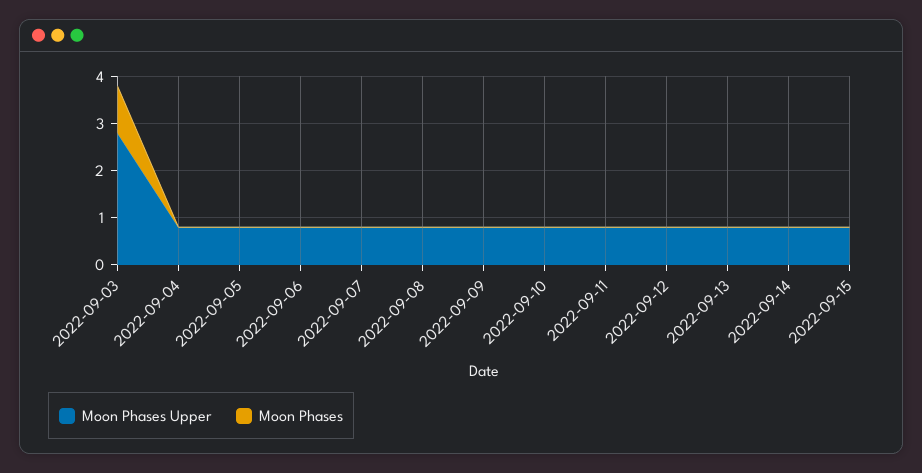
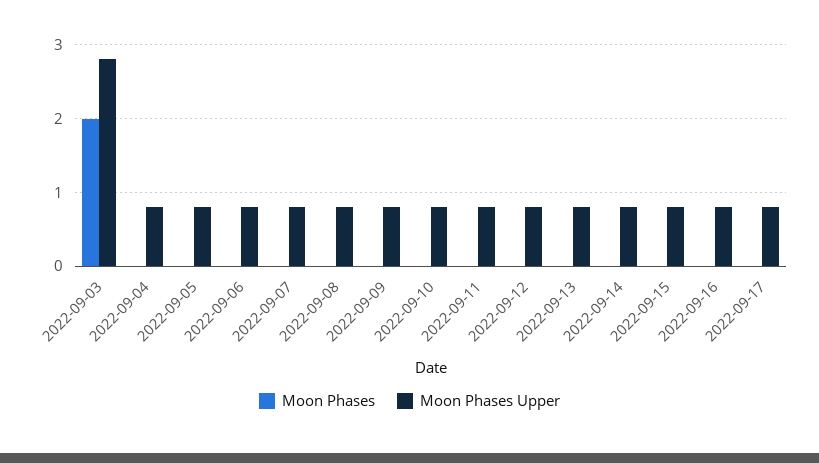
Moon Phases, 2022-09-03: 1 -> 2
Moon Phases, 2022-09-16: none -> 0
Moon Phases Upper, 2022-09-16: none -> 0.8
Moon Phases, 2022-09-17: none -> 0
Moon Phases Upper, 2022-09-17: none -> 0.8

